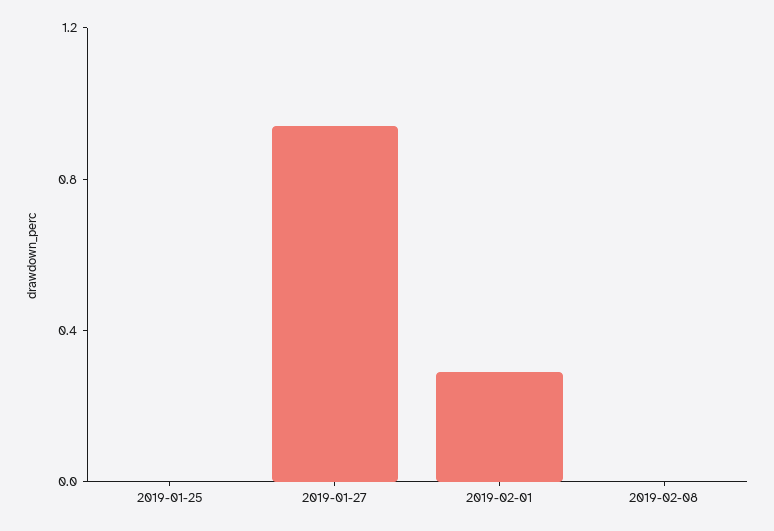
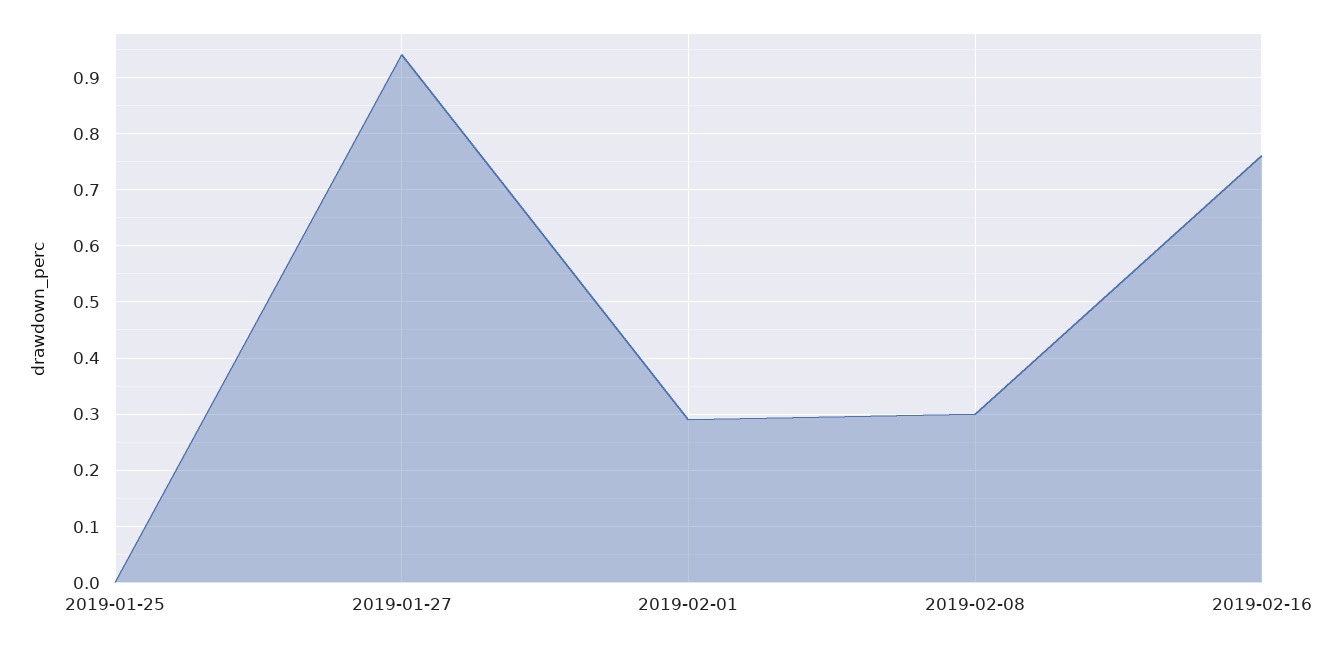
2019-02-08: 0 -> 0.3
2019-02-16: none -> 0.75

